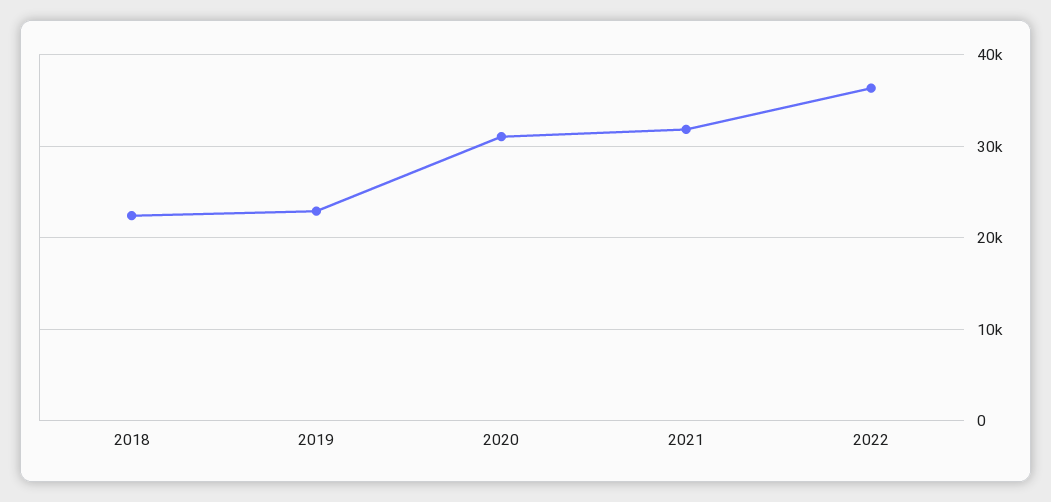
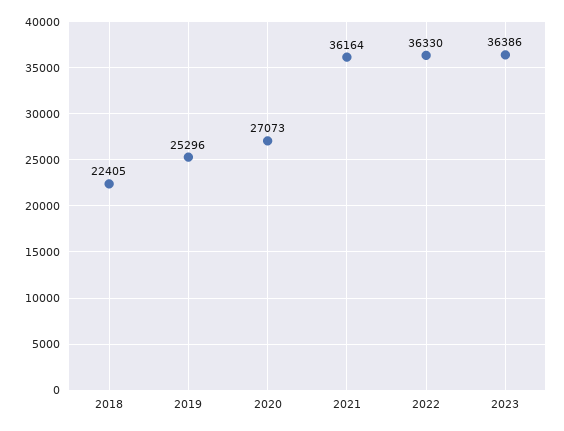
2019: 23000 -> 25296
2020: 31000 -> 27073
2021: 32000 -> 36164
2023: none -> 36386

